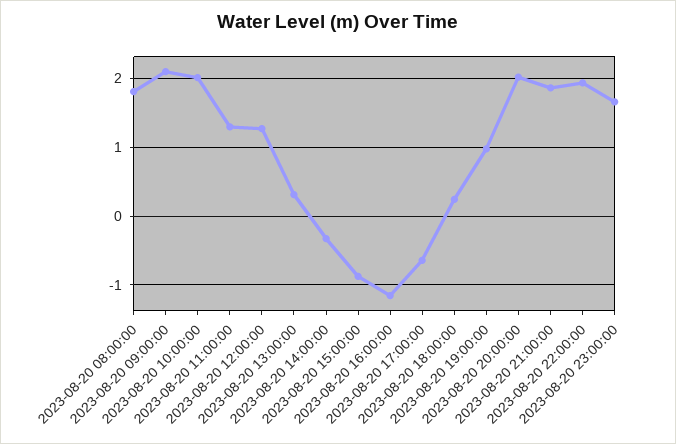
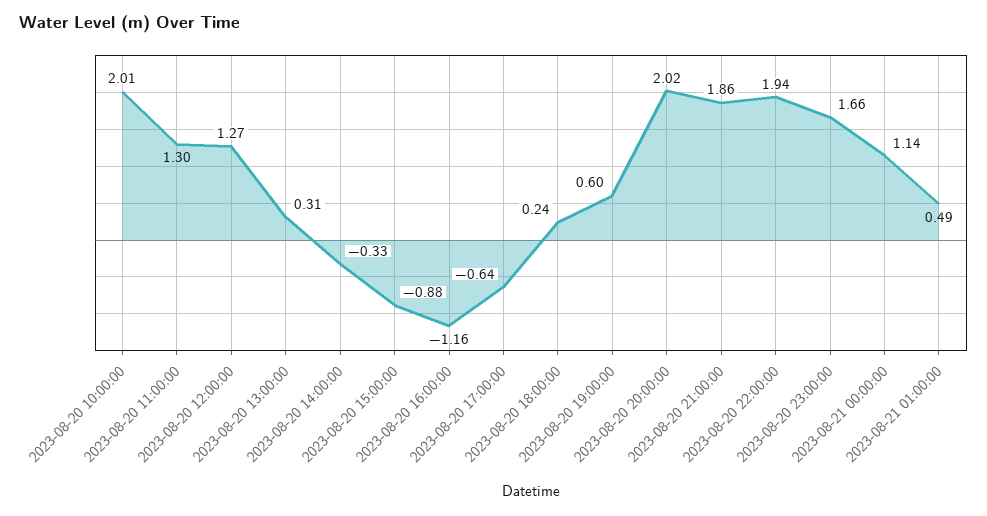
2023-08-20 08:00:00: 1.8 -> none
2023-08-20 09:00:00: 2.1 -> none
2023-08-20 19:00:00: 1 -> 0.6
2023-08-21 00:00:00: none -> 1.14
2023-08-21 01:00:00: none -> 0.49

